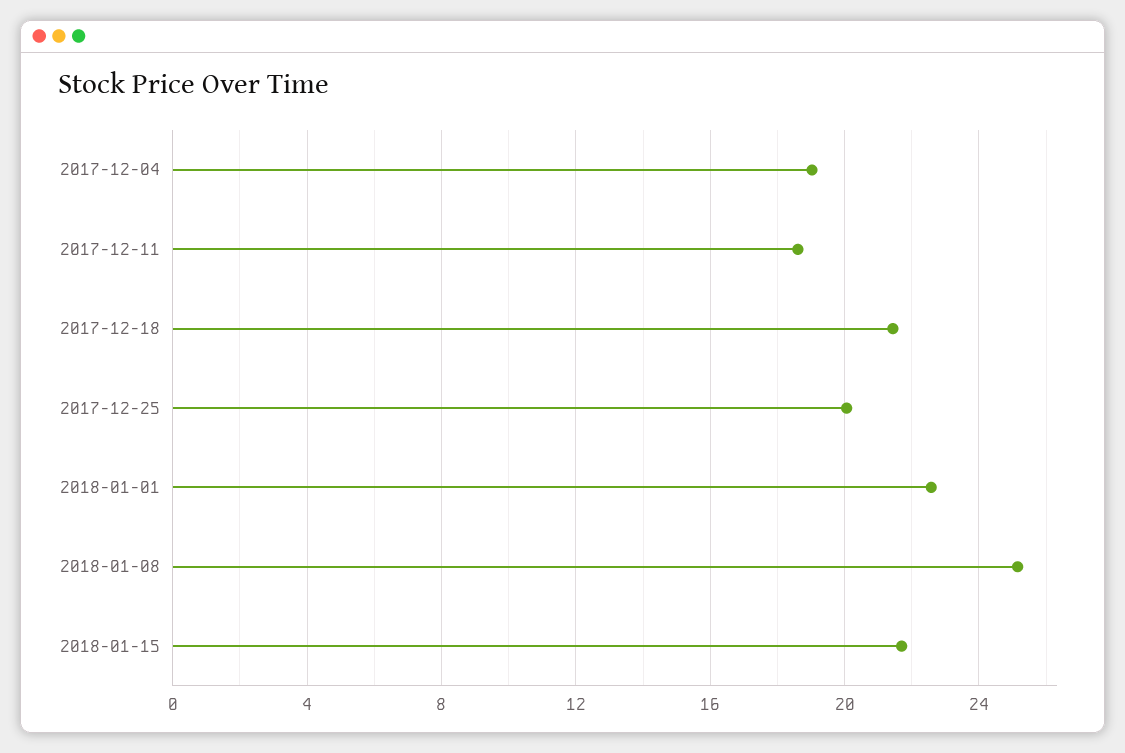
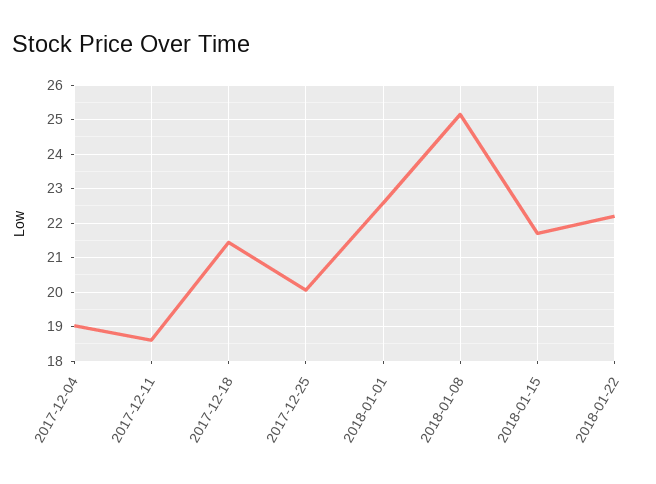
2018-01-22: none -> 22.2

